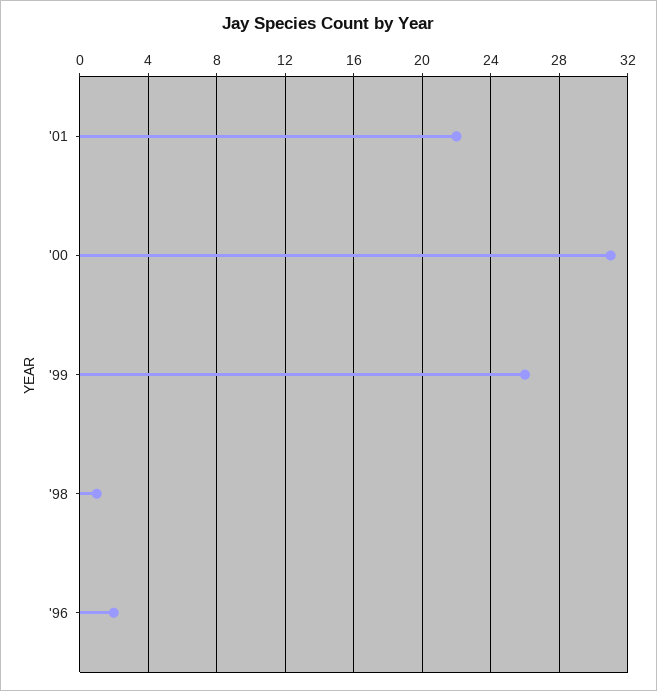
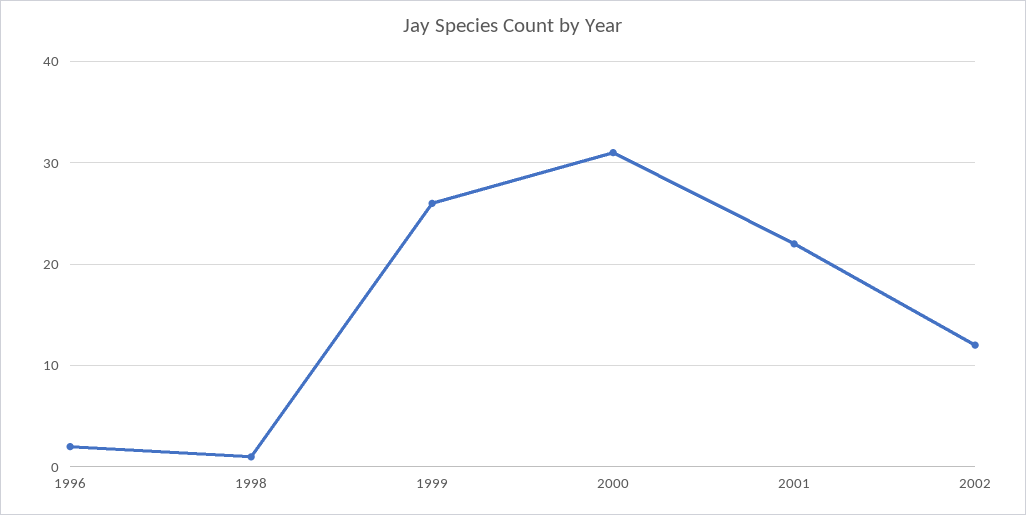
2002: none -> 12

